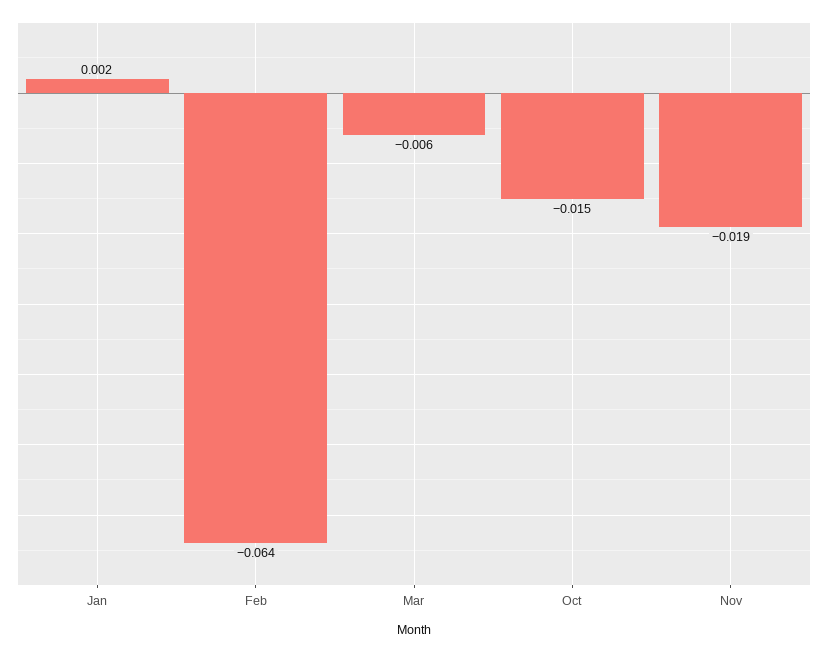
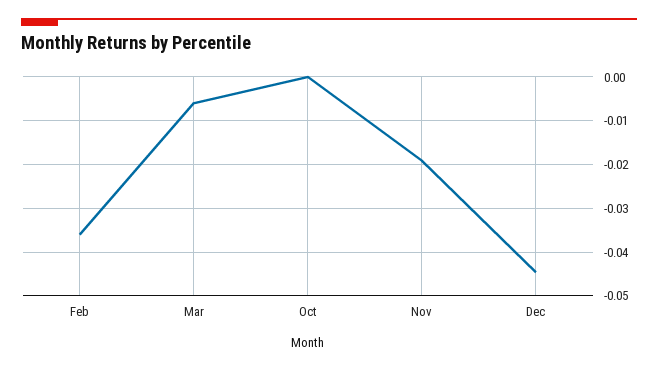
Jan: 0.002 -> none
Feb: -0.064 -> -0.036
Oct: -0.015 -> 0
Dec: none -> -0.044

